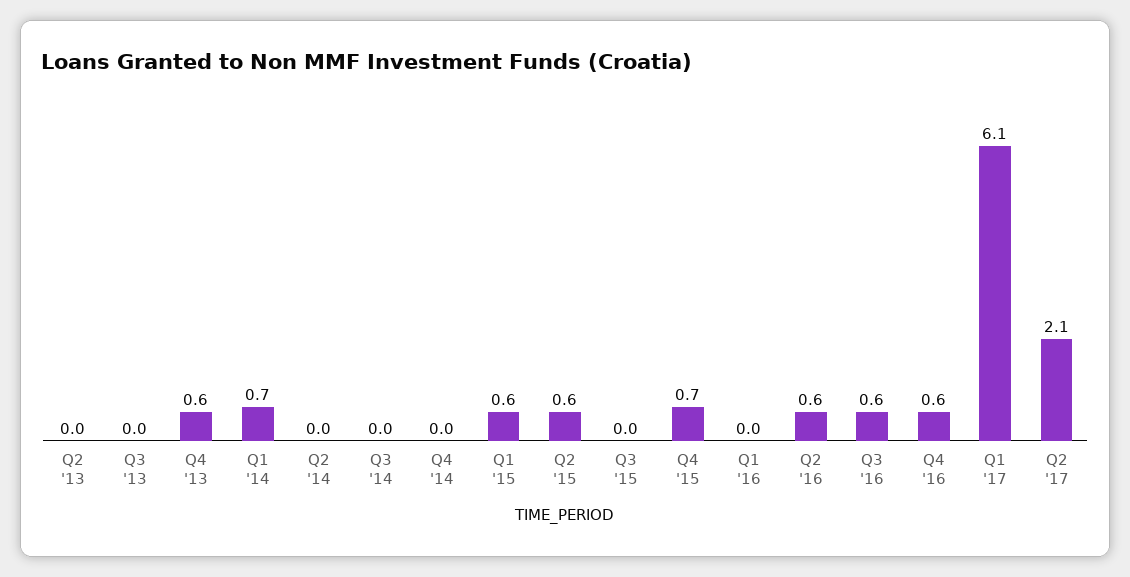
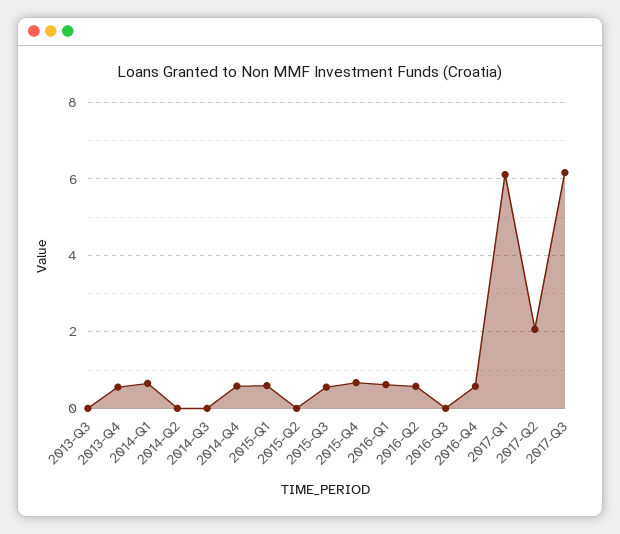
Q2 '13: 0 -> none
Q4 '14: 0 -> 0.6
Q2 '15: 0.6 -> 0
Q3 '15: 0 -> 0.6
Q1 '16: 0 -> 0.6
Q3 '16: 0.6 -> 0
2017-Q3: none -> 6.2

